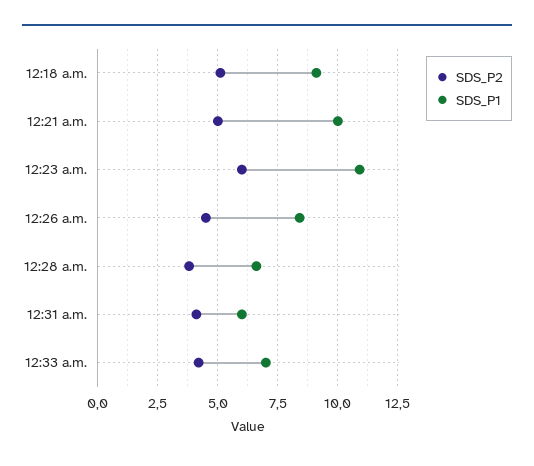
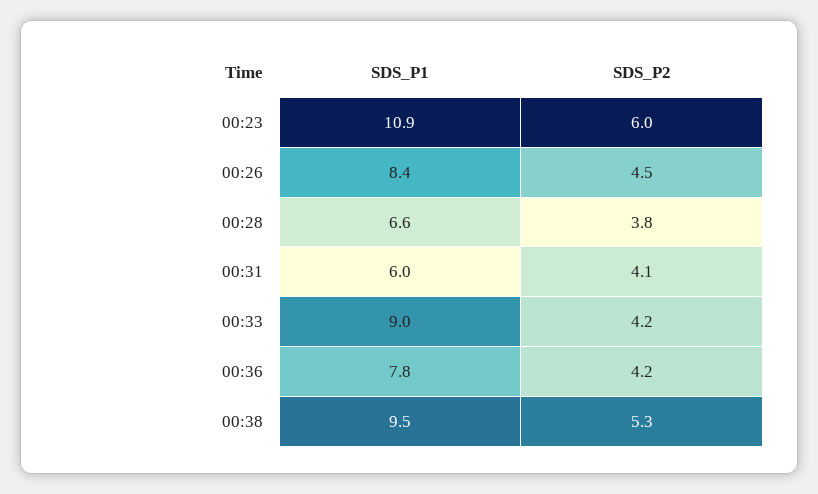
SDS_P2, 12:18 a.m.: 5 -> none
SDS_P1, 12:18 a.m.: 9 -> none
SDS_P2, 12:21 a.m.: 5 -> none
SDS_P1, 12:21 a.m.: 10 -> none
SDS_P1, 12:33 a.m.: 7 -> 9
SDS_P1, 00:36: none -> 7.8
SDS_P2, 00:36: none -> 4.2
SDS_P1, 00:38: none -> 9.5
SDS_P2, 00:38: none -> 5.3

